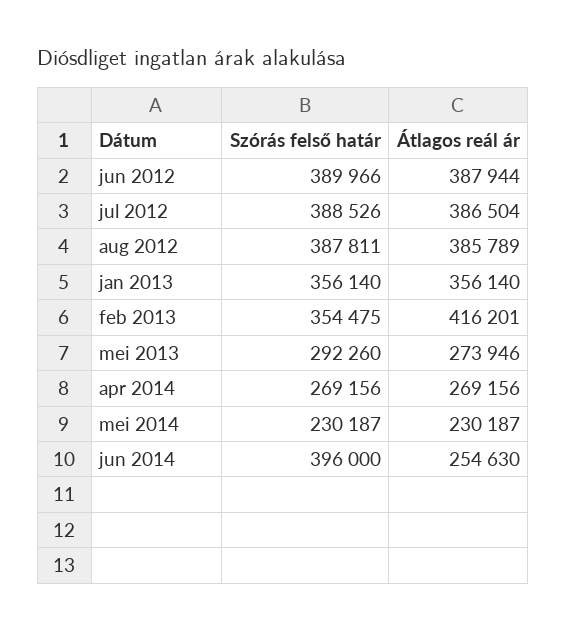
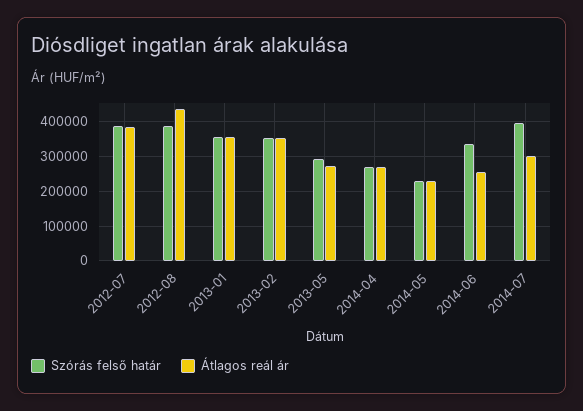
Szórás felső határ, jun 2012: 389966 -> none
Átlagos reál ár, jun 2012: 387944 -> none
Átlagos reál ár, aug 2012: 385789 -> 440000
Átlagos reál ár, feb 2013: 416201 -> 360000
Szórás felső határ, jun 2014: 396000 -> 340000
Szórás felső határ, 2014-07: none -> 400000
Átlagos reál ár, 2014-07: none -> 300000

